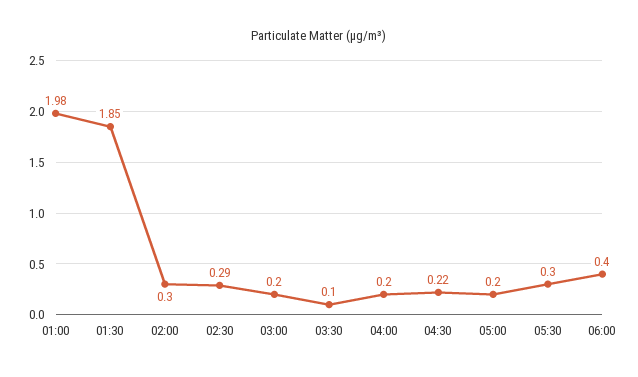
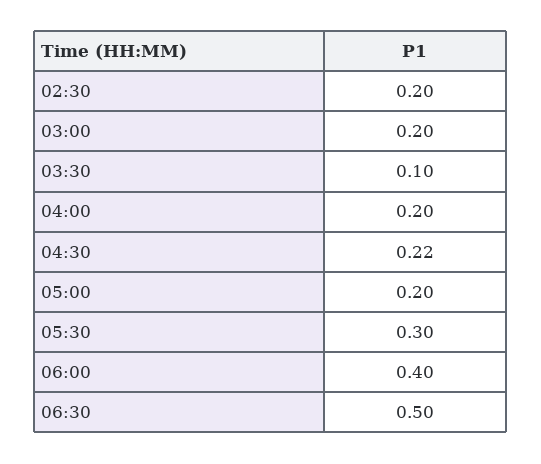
01:00: 1.98 -> none
01:30: 1.85 -> none
02:00: 0.3 -> none
02:30: 0.29 -> 0.2
06:30: none -> 0.5

